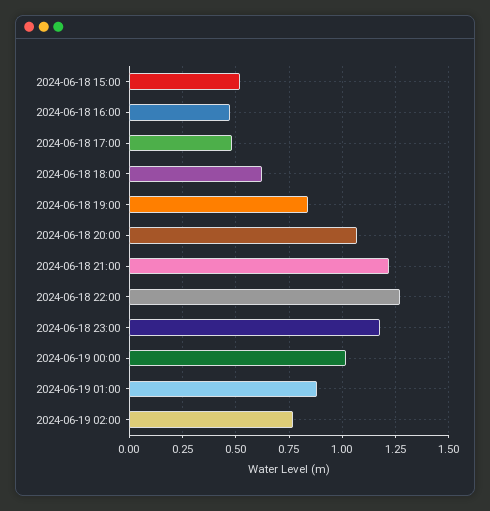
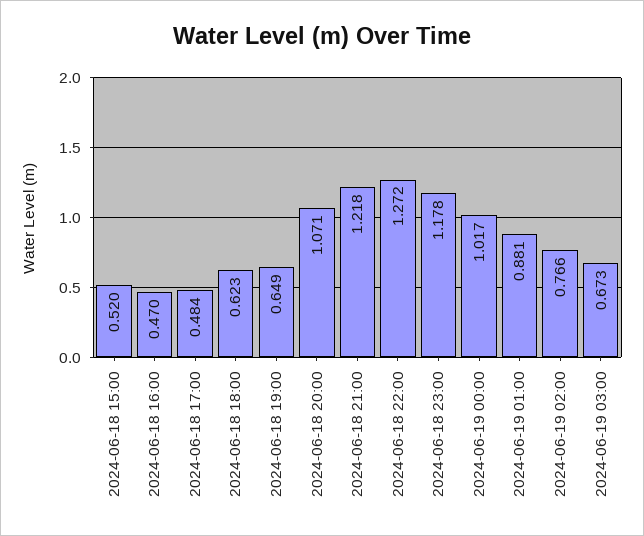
2024-06-18 19:00: 0.85 -> 0.649
2024-06-19 03:00: none -> 0.673

